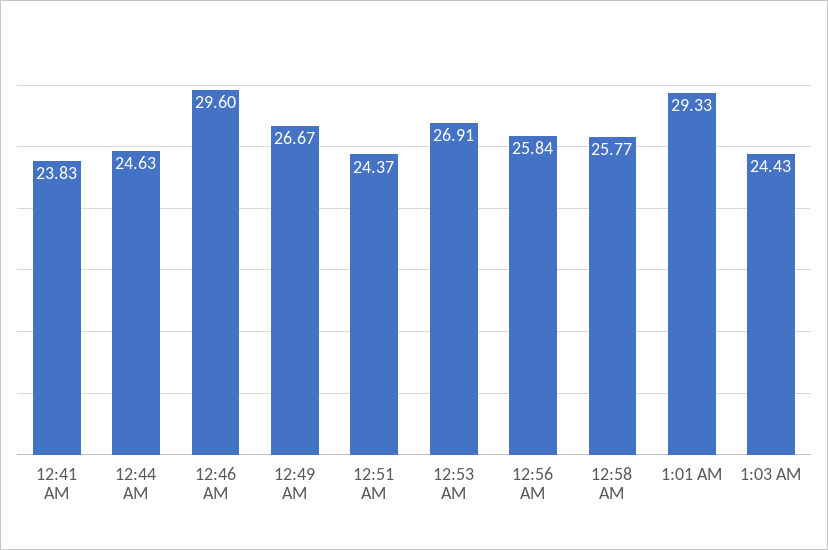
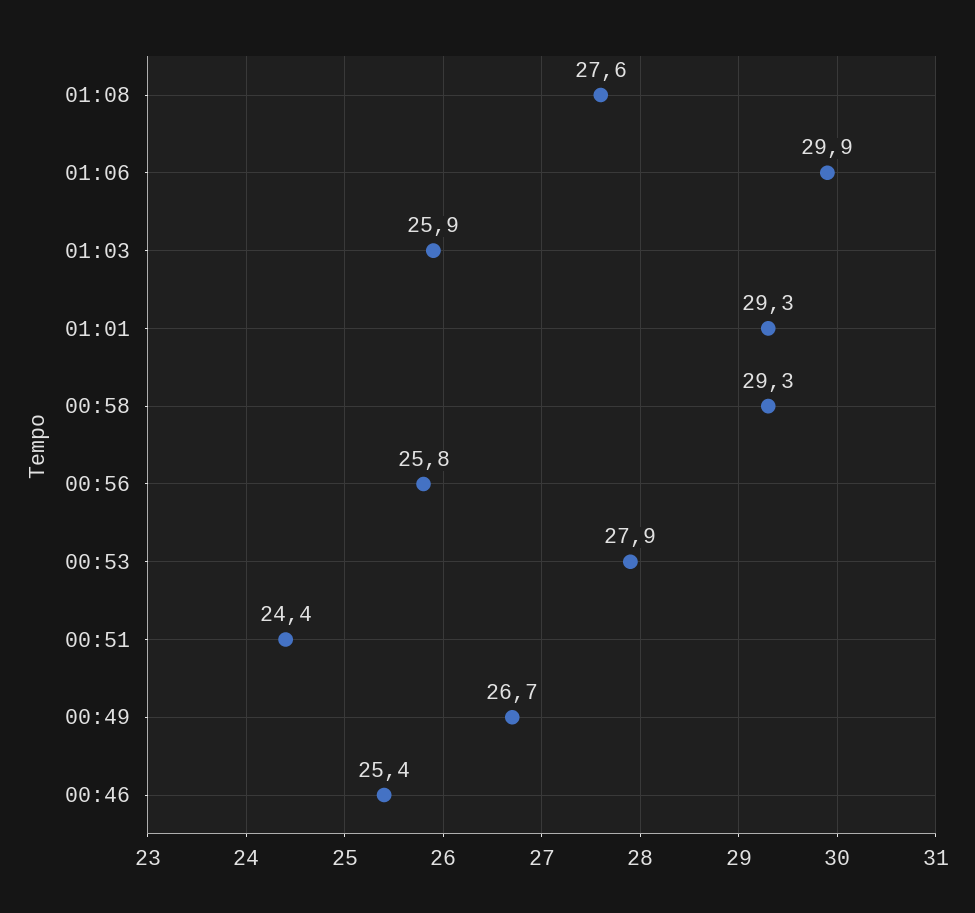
12:41 AM: 23.83 -> none
12:44 AM: 24.63 -> none
12:46 AM: 29.6 -> 25.4
12:53 AM: 26.91 -> 27.9
12:58 AM: 25.77 -> 29.3
1:03 AM: 24.43 -> 25.9
01:08: none -> 27.6
01:06: none -> 29.9

